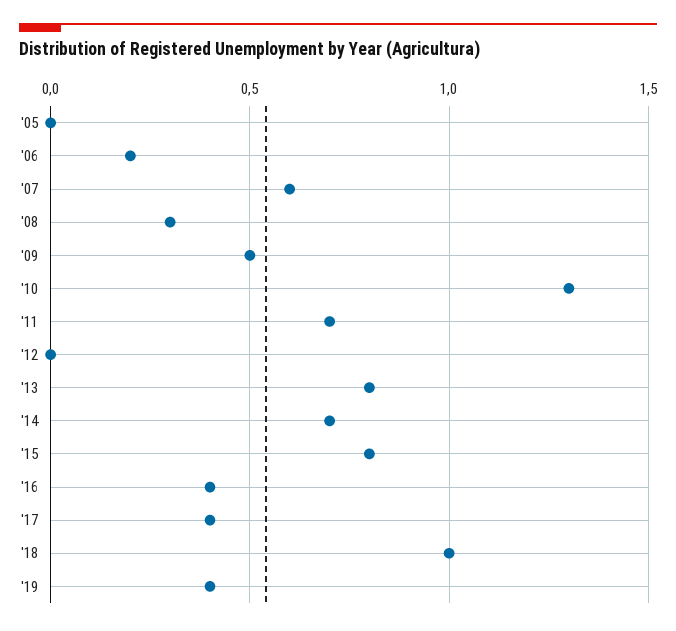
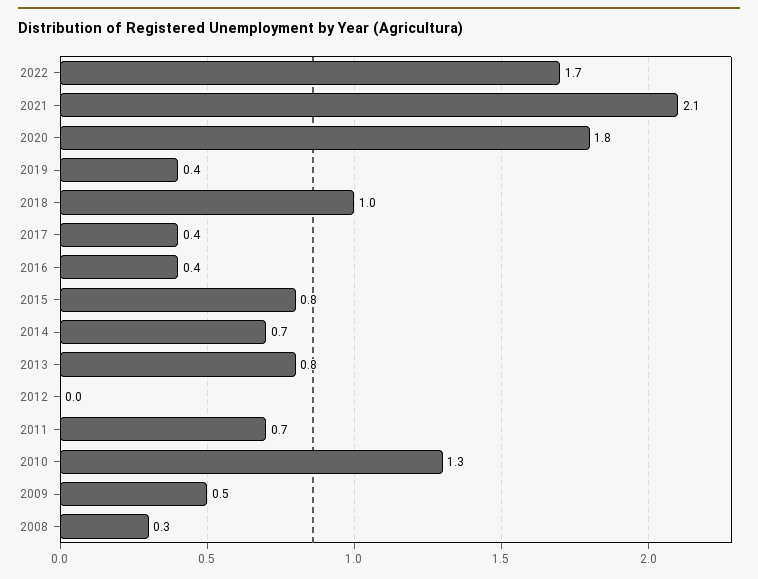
'05: 0 -> none
'06: 0.2 -> none
'07: 0.6 -> none
2022: none -> 1.7
2021: none -> 2.1
2020: none -> 1.8

